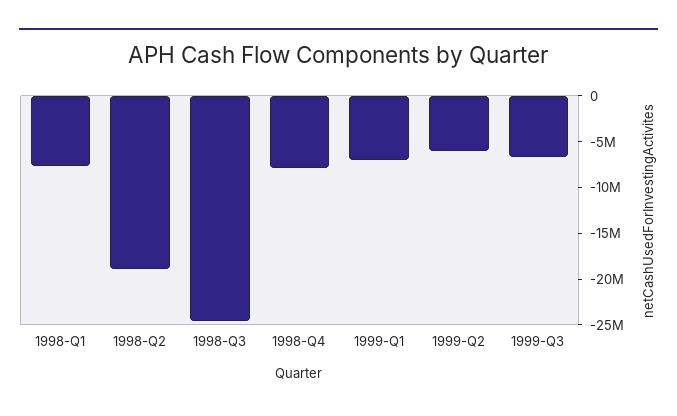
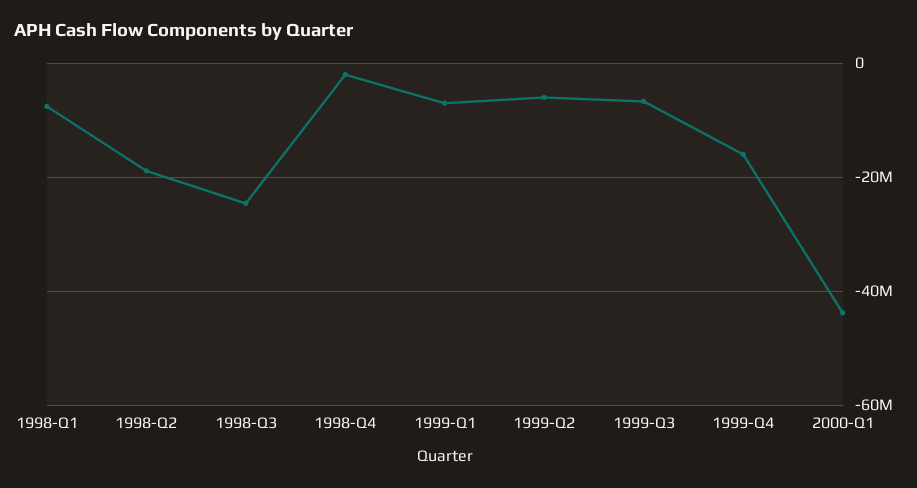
1998-Q4: -8000000 -> -2000000
1999-Q4: none -> -16000000
2000-Q1: none -> -44000000

